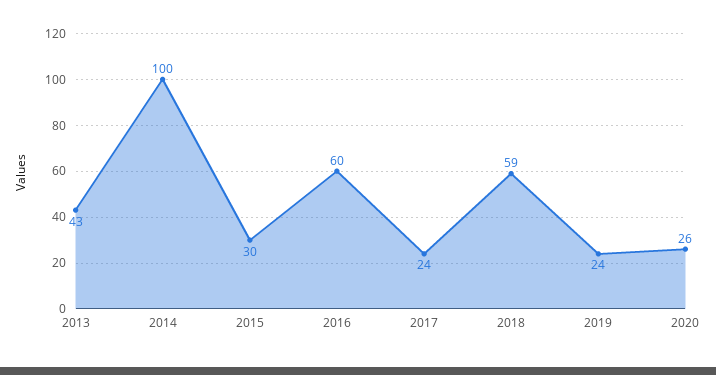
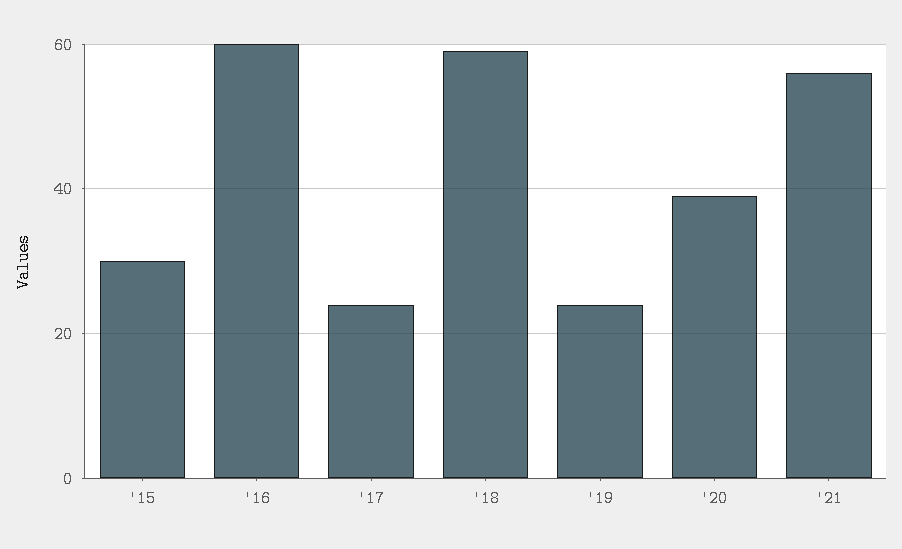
2013: 43 -> none
2014: 100 -> none
2020: 26 -> 40
'21: none -> 55

